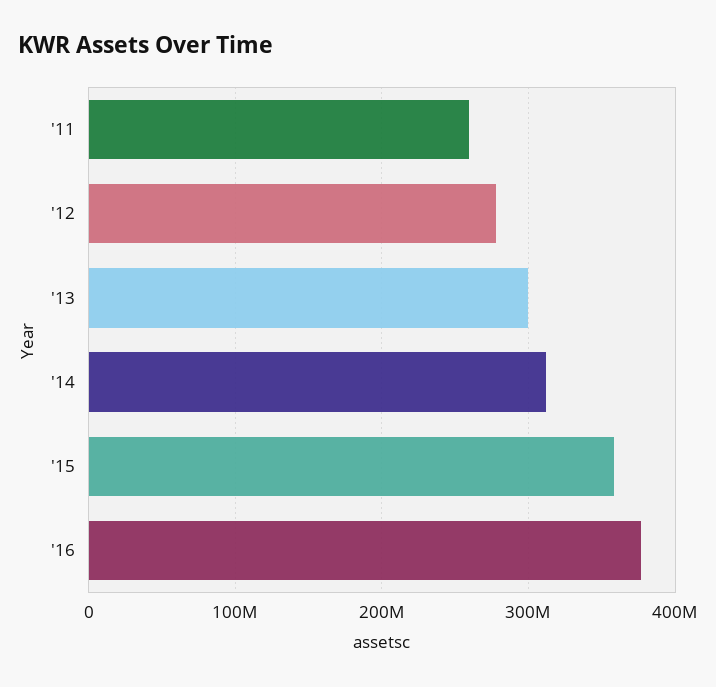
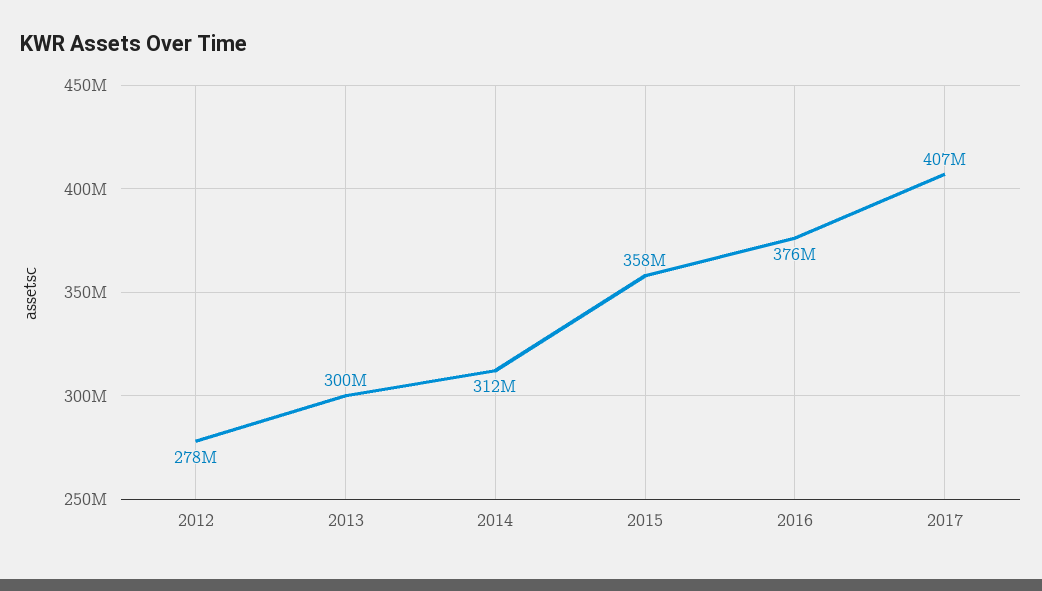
'11: 260000000 -> none
2017: none -> 407000000

